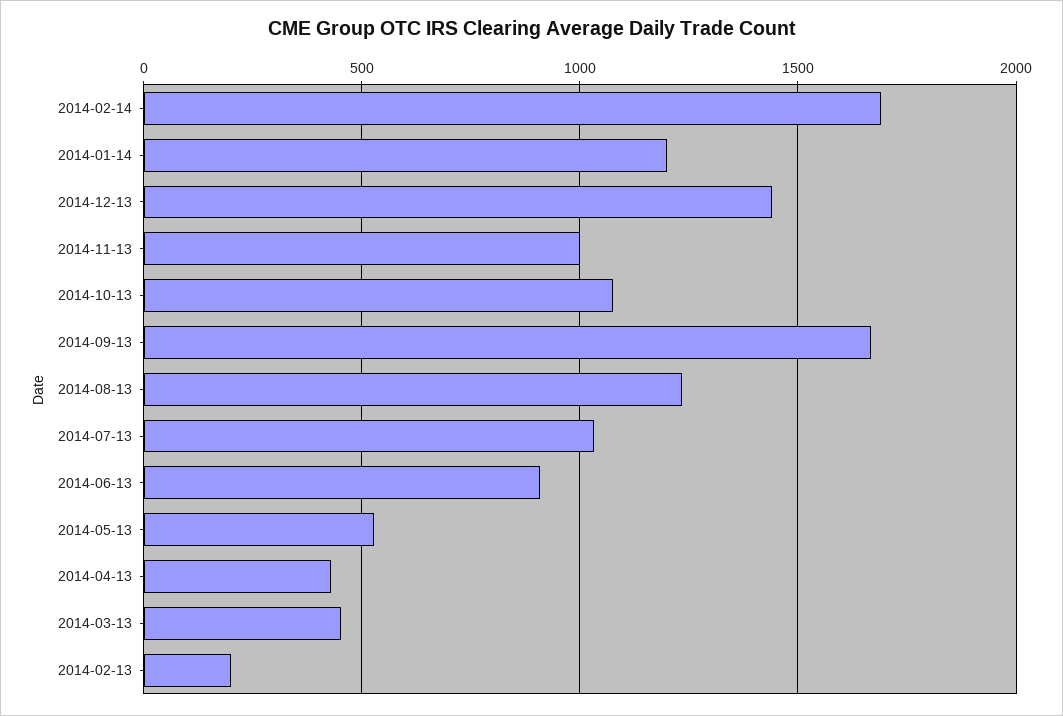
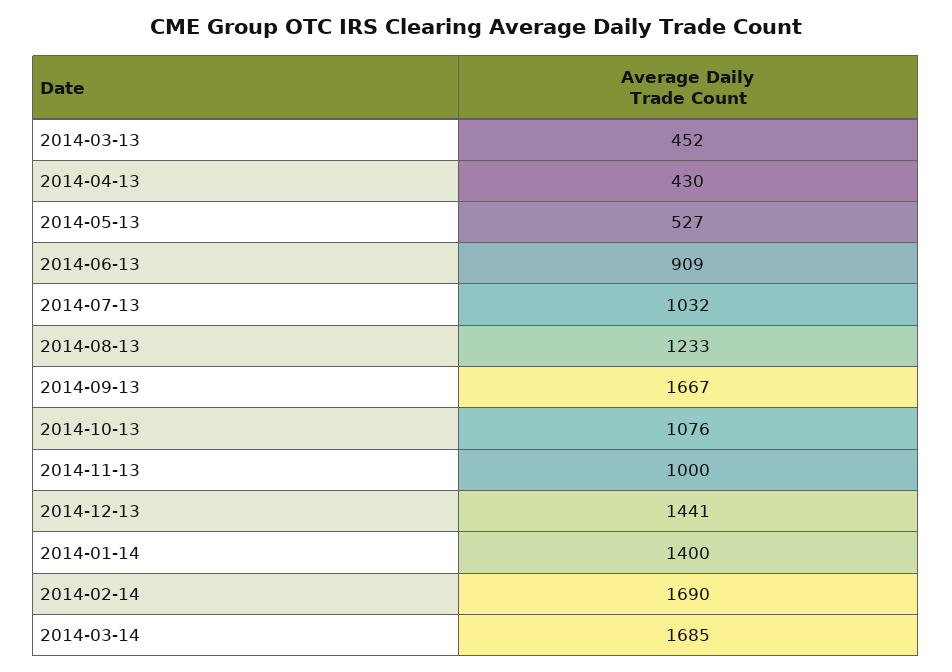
2014-01-14: 1200 -> 1400
2014-02-13: 200 -> none
2014-03-14: none -> 1685

